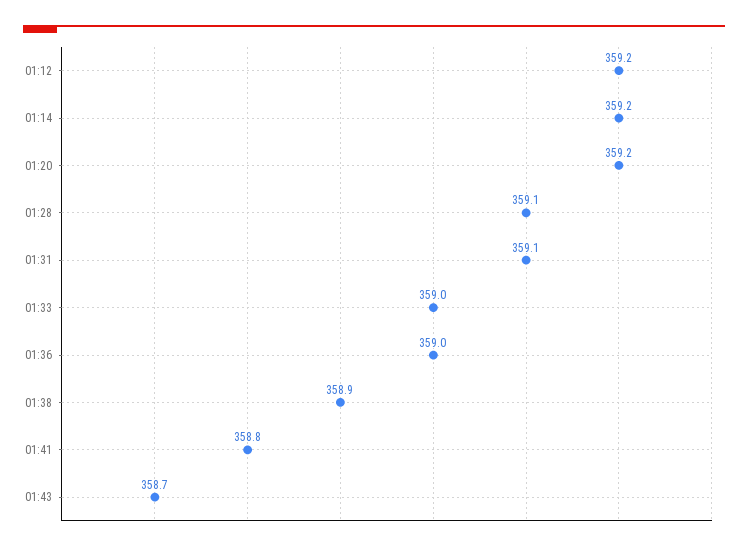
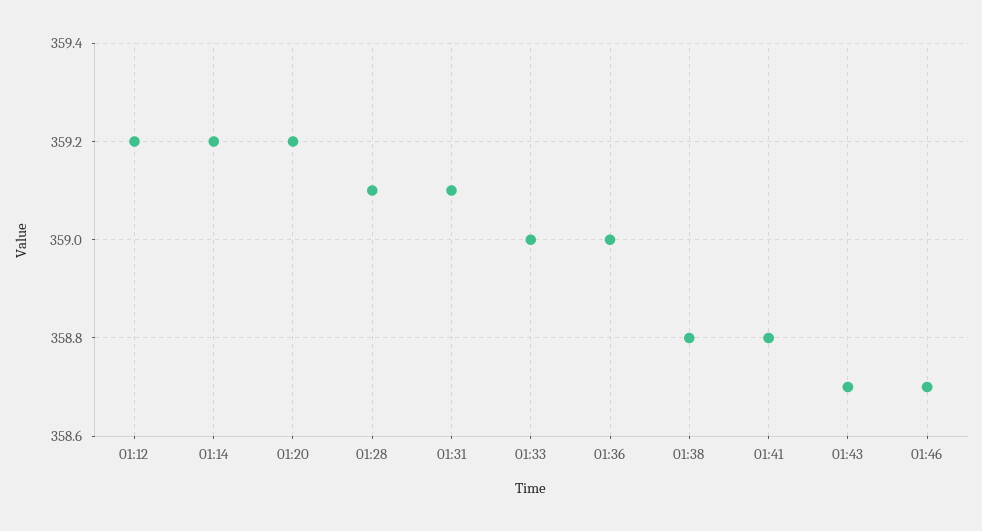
01:38: 358.9 -> 358.8
01:46: none -> 358.7

